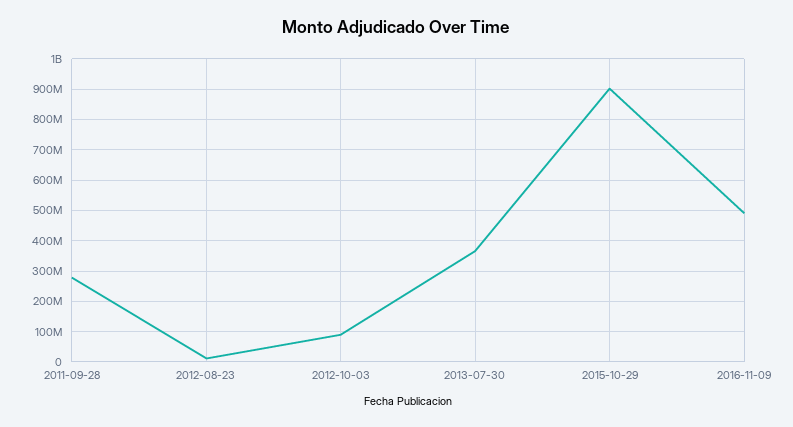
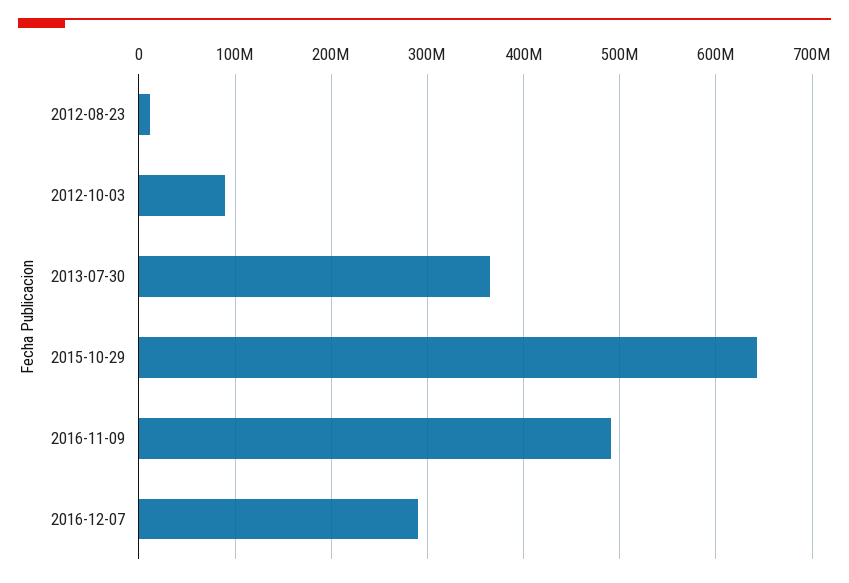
2011-09-28: 280000000 -> none
2015-10-29: 900000000 -> 640000000
2016-12-07: none -> 290000000

